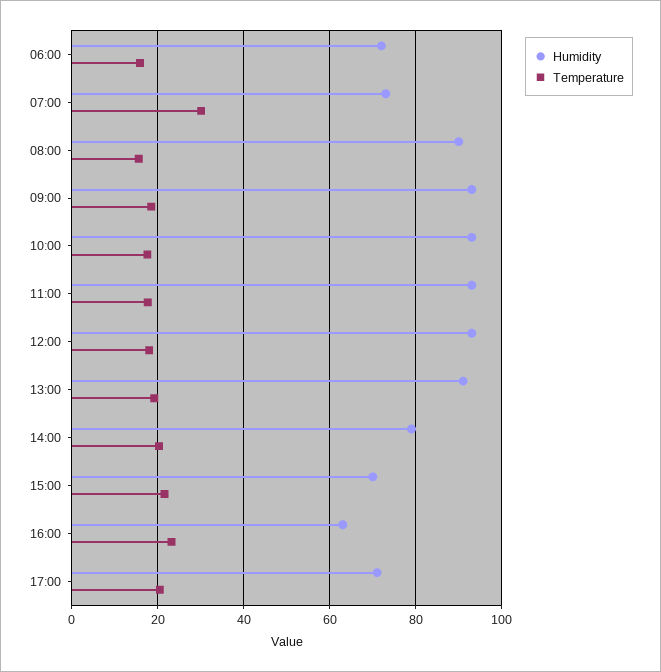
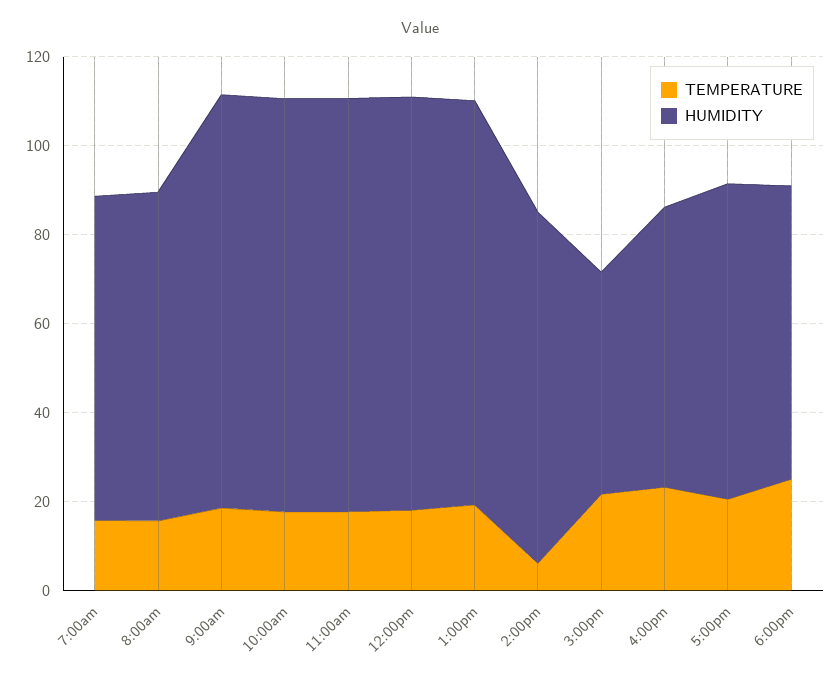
Humidity, 06:00: 72 -> none
Temperature, 06:00: 16 -> none
Temperature, 07:00: 30 -> 15
Humidity, 08:00: 90 -> 75
Temperature, 14:00: 20 -> 5
Humidity, 15:00: 70 -> 50
Temperature, 6:00pm: none -> 25
Humidity, 6:00pm: none -> 65

